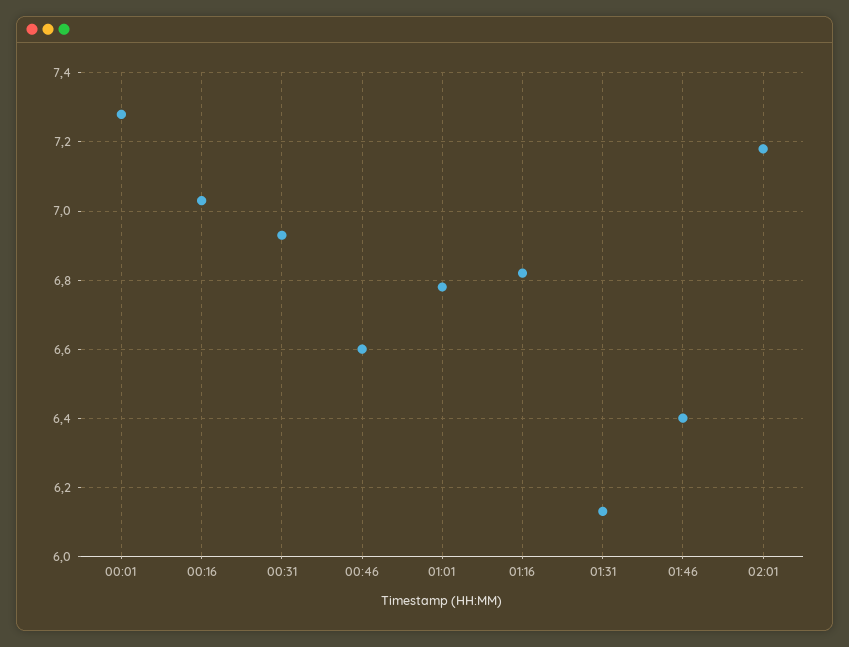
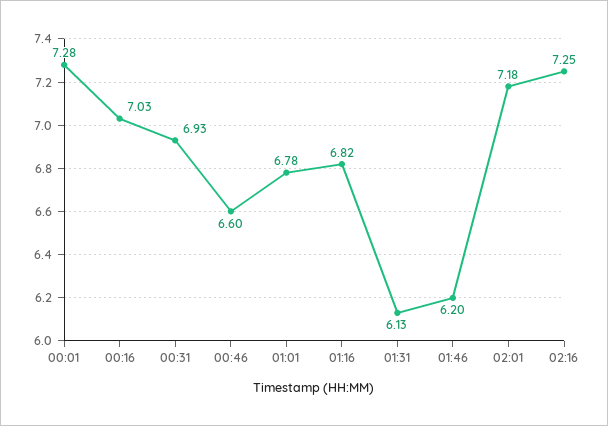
01:46: 6.4 -> 6.2
02:16: none -> 7.25

